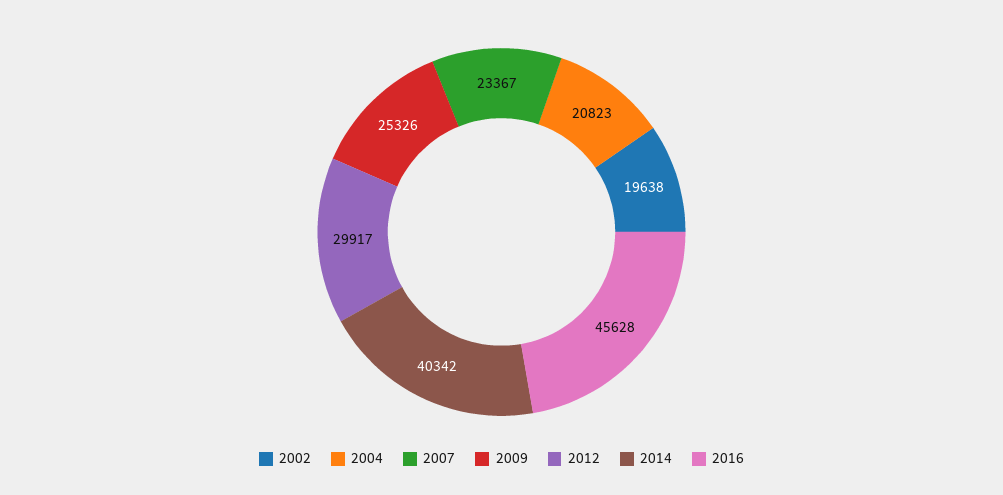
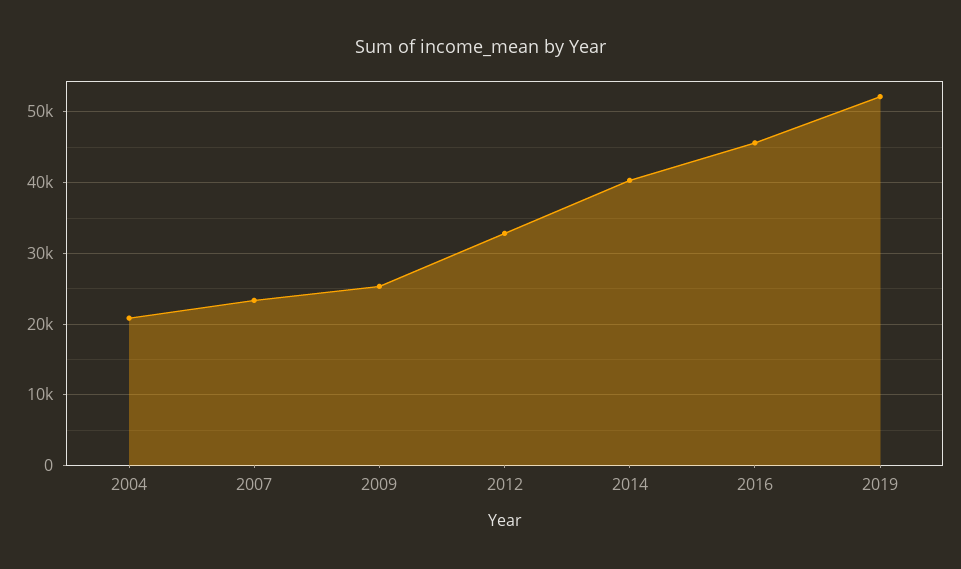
2002: 19638 -> none
2012: 29917 -> 33000
2019: none -> 52000

